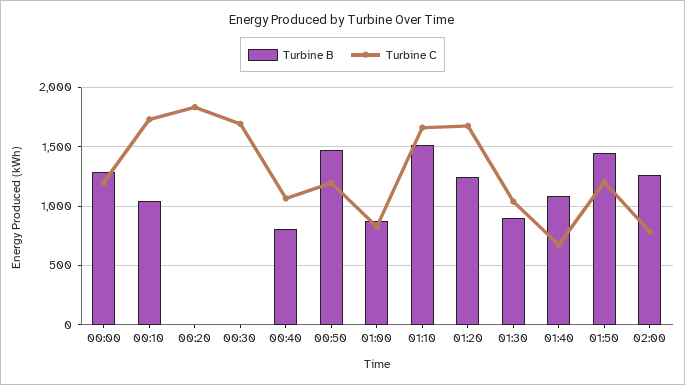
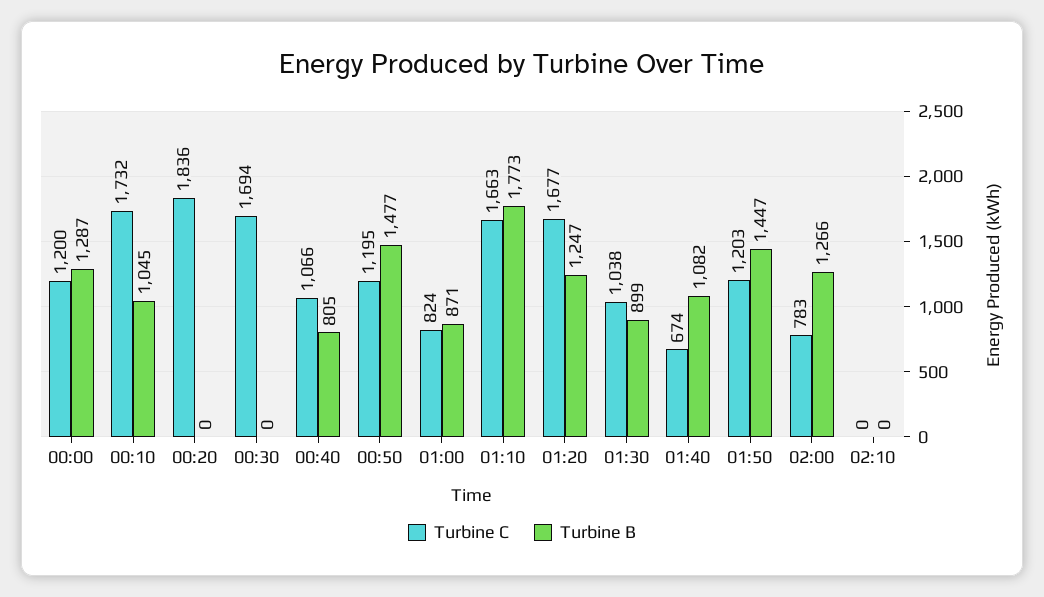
Turbine B, 01:10: 1500 -> 1773
Turbine C, 02:10: none -> 0
Turbine B, 02:10: none -> 0

